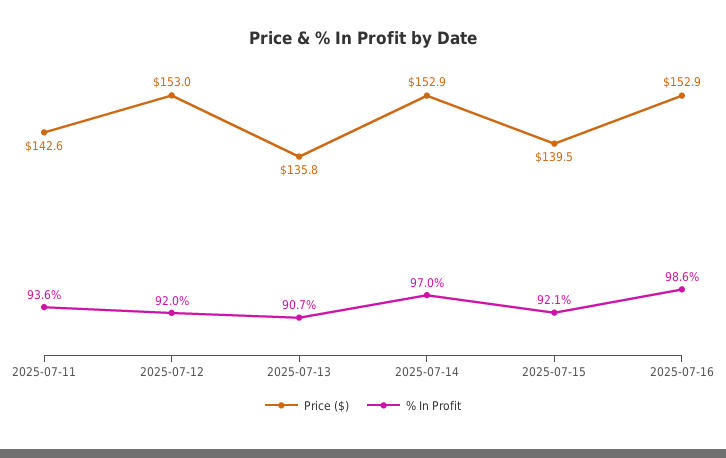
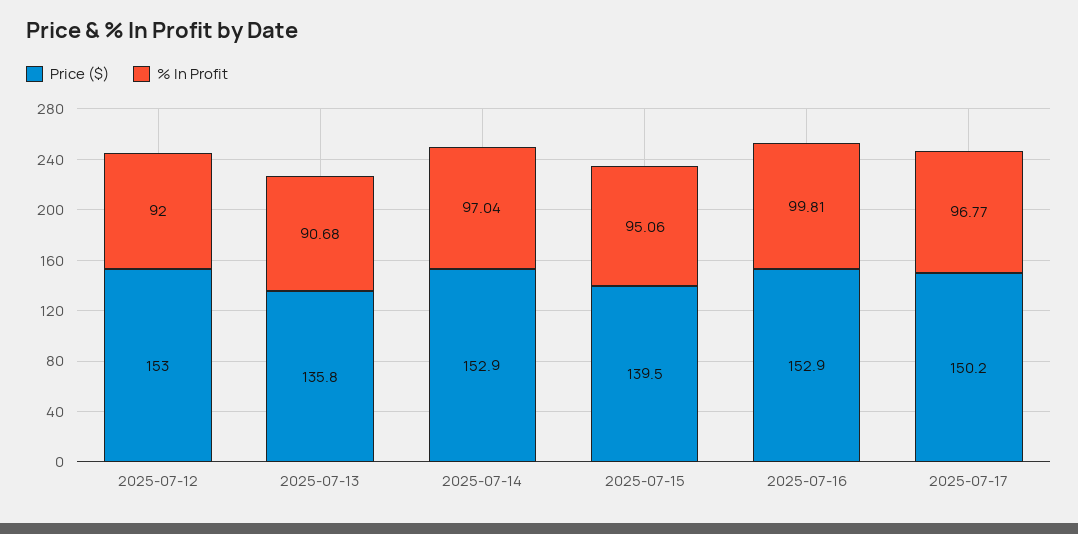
Price ($), 2025-07-11: 142.6 -> none
% In Profit, 2025-07-11: 93.6 -> none
% In Profit, 2025-07-15: 92.1 -> 95.06
% In Profit, 2025-07-16: 98.6 -> 99.81
Price ($), 2025-07-17: none -> 150.2
% In Profit, 2025-07-17: none -> 96.77

